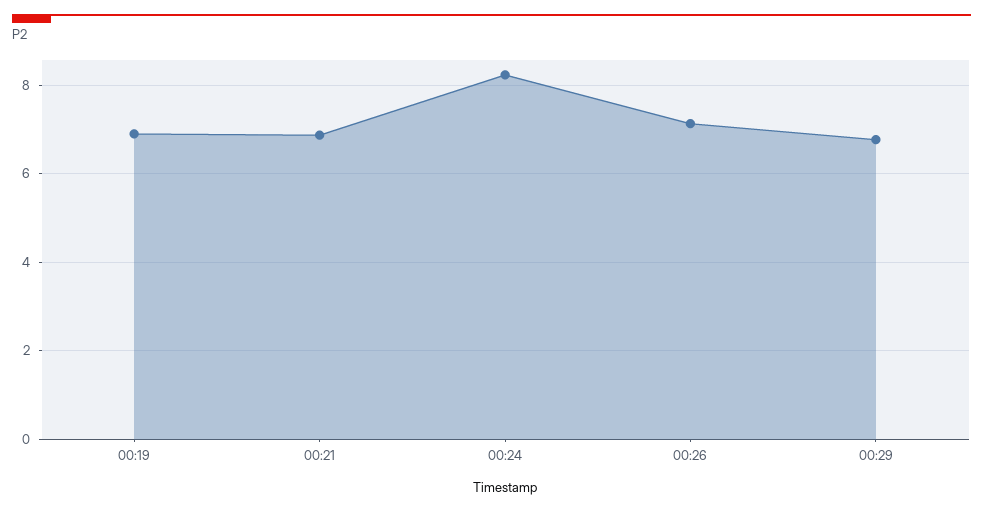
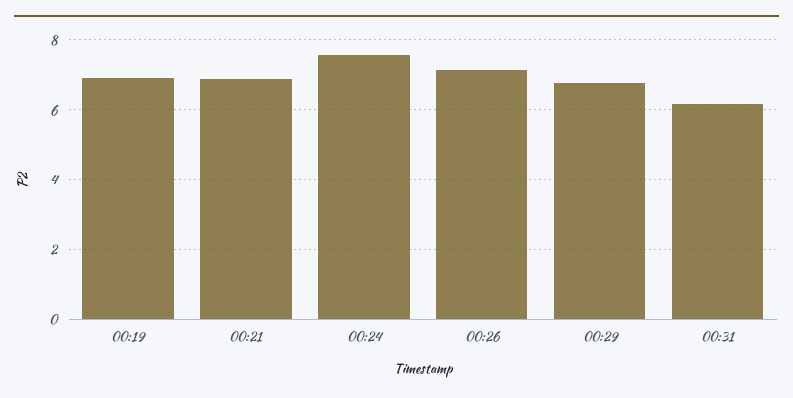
00:24: 8.2 -> 7.6
00:31: none -> 6.2

